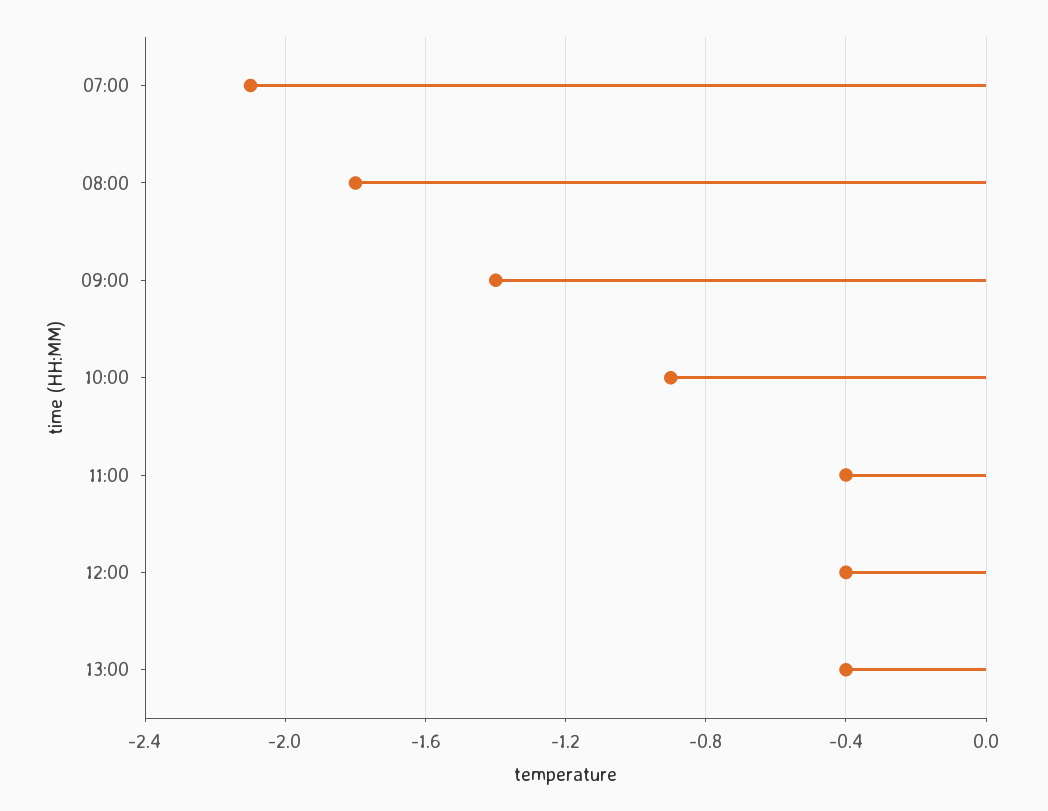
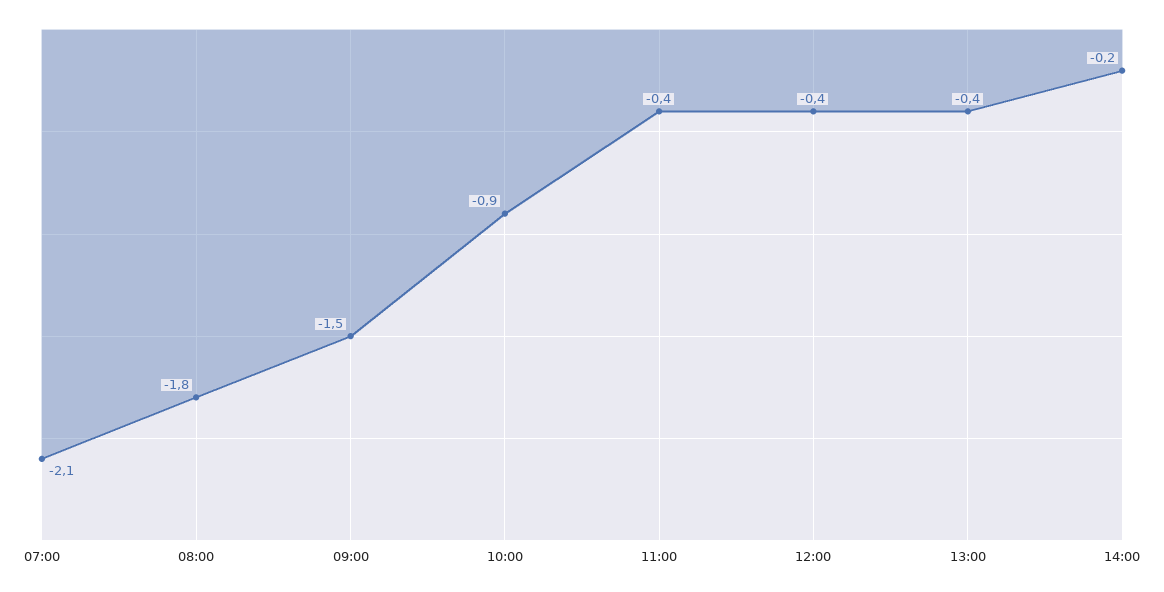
09:00: -1.4 -> -1.5
14:00: none -> -0.2

